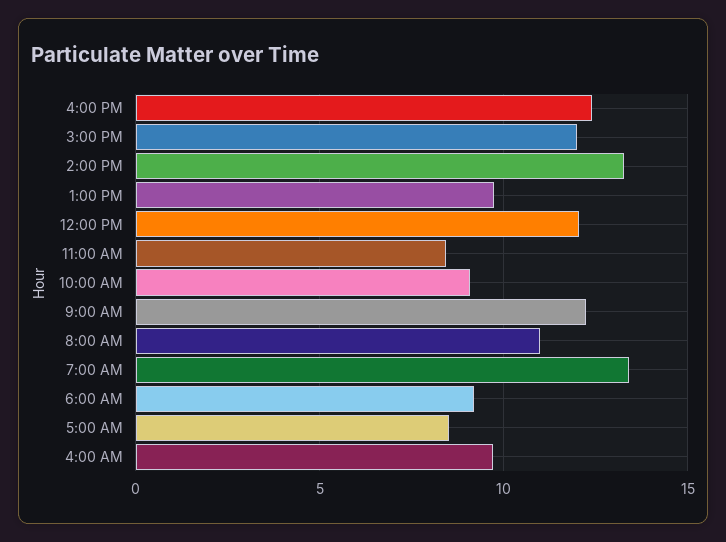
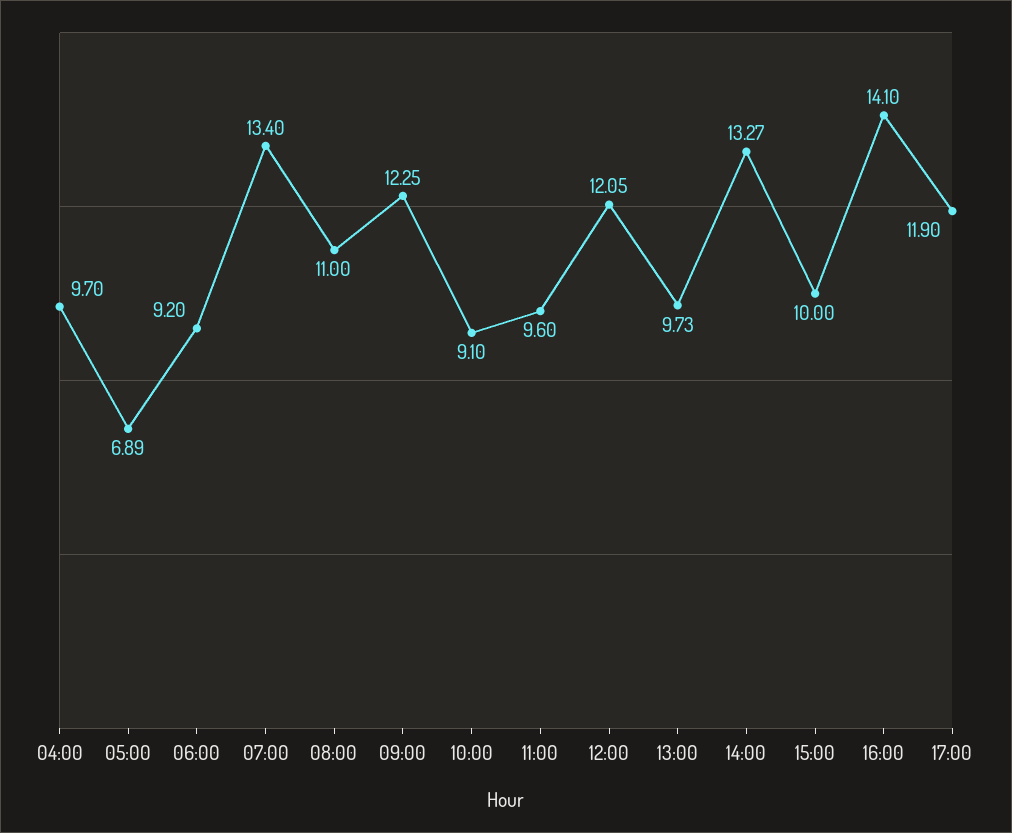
4:00 PM: 12.5 -> 14.1
3:00 PM: 12 -> 10
11:00 AM: 8.5 -> 9.6
5:00 AM: 8.5 -> 6.89
17:00: none -> 11.9

